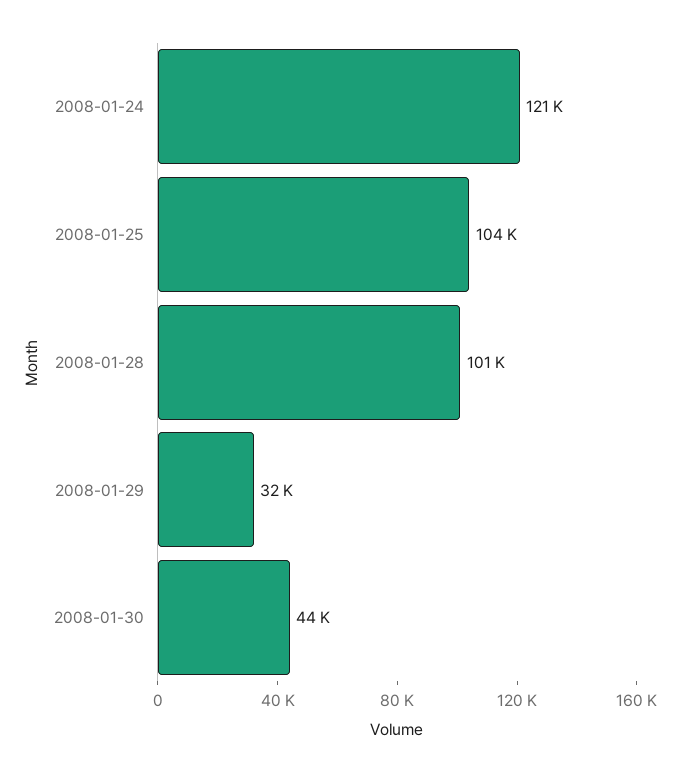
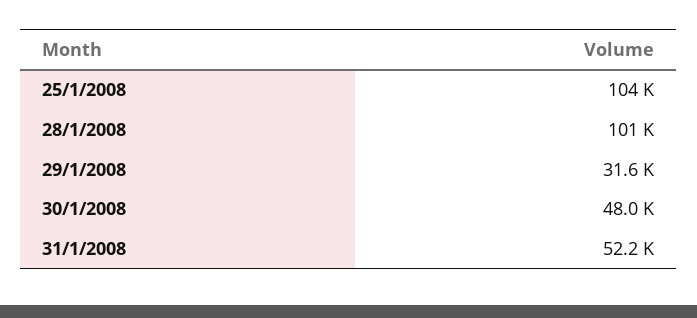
2008-01-24: 121000 -> none
2008-01-30: 44000 -> 48000
31/1/2008: none -> 52200

